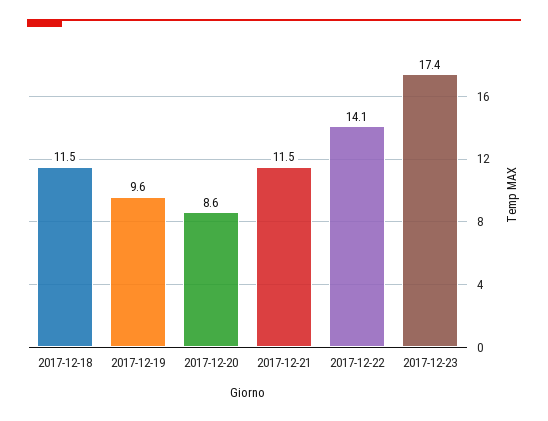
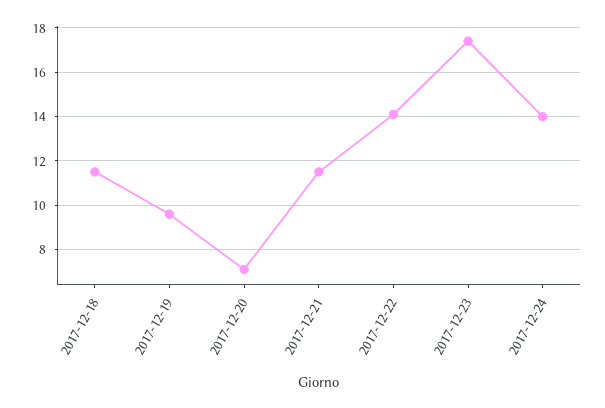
2017-12-20: 8.6 -> 7
2017-12-24: none -> 14

